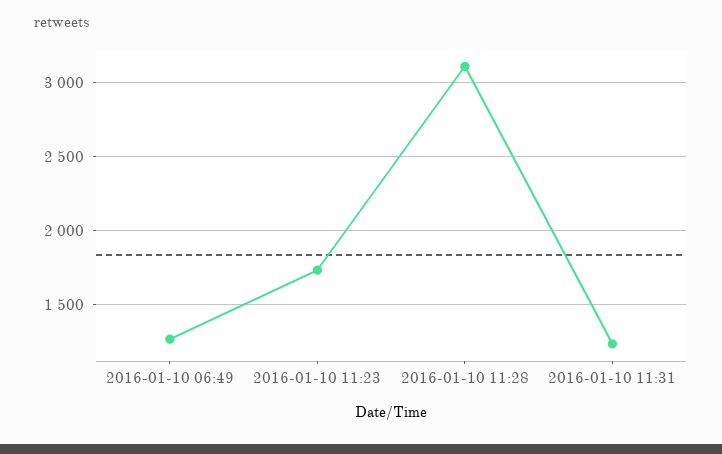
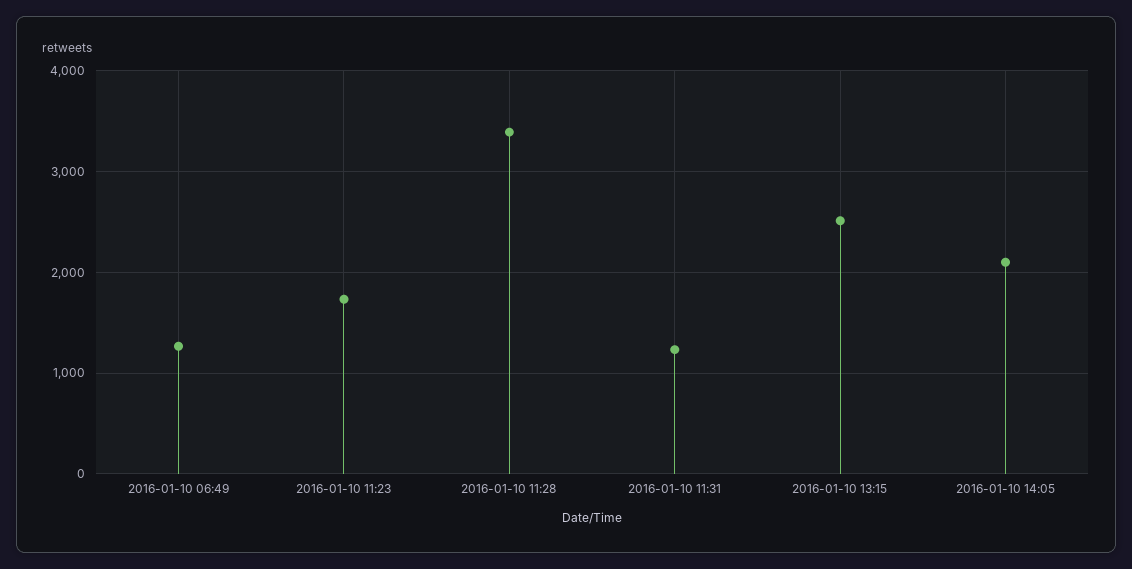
2016-01-10 11:28: 3100 -> 3400
2016-01-10 13:15: none -> 2500
2016-01-10 14:05: none -> 2100

